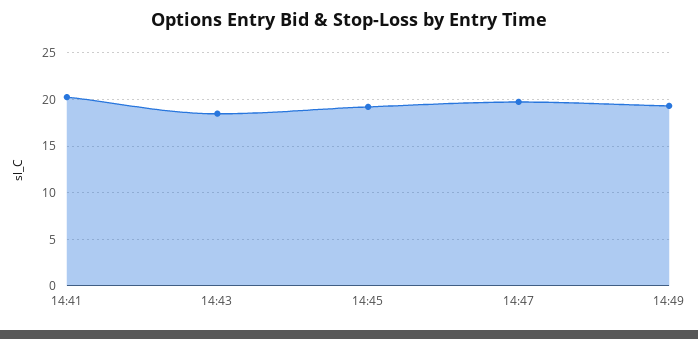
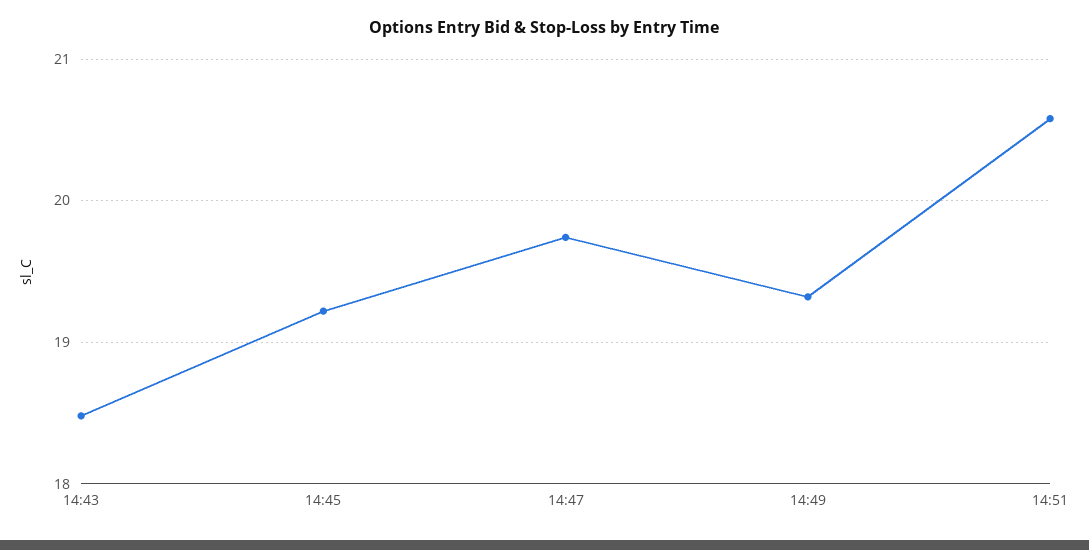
14:41: 20 -> none
14:51: none -> 20.6

